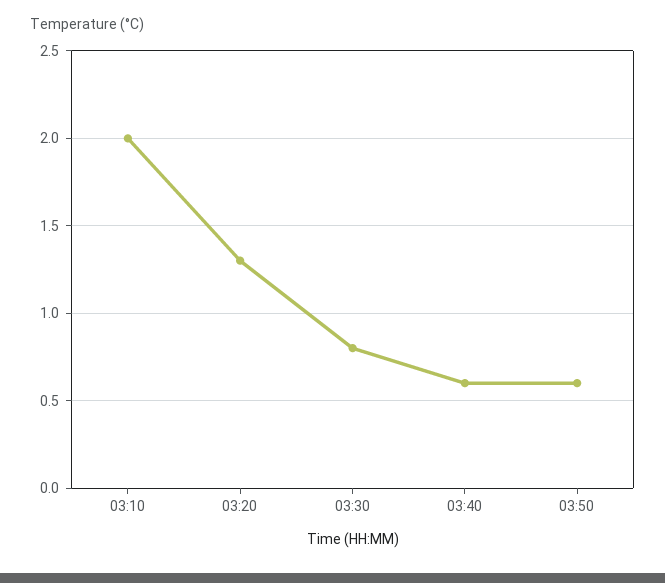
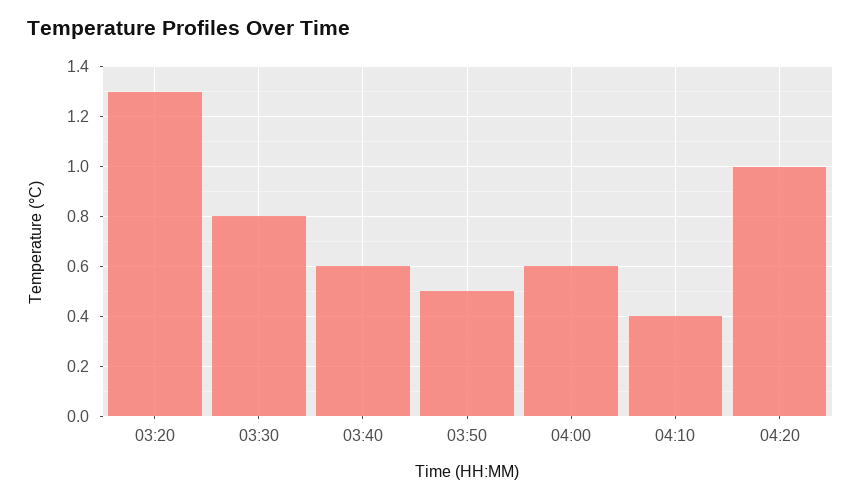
03:10: 2 -> none
03:50: 0.6 -> 0.5
04:00: none -> 0.6
04:10: none -> 0.4
04:20: none -> 1

